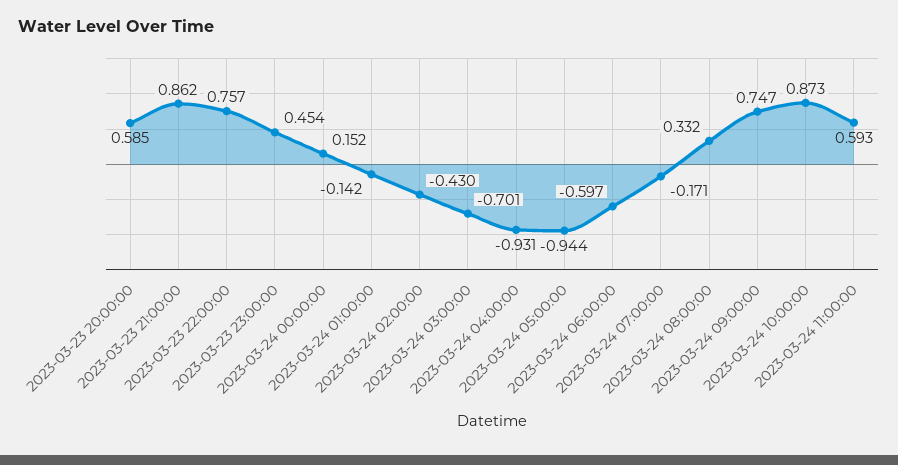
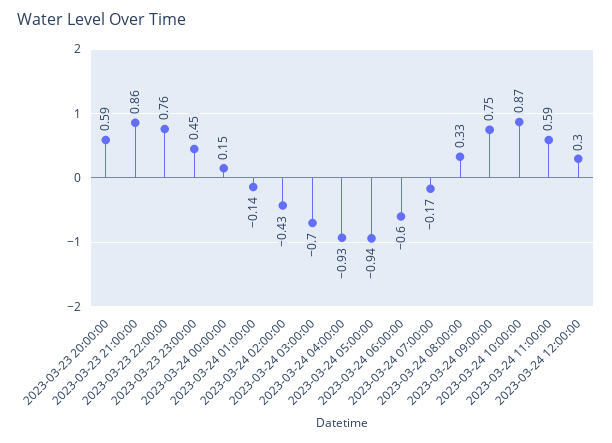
2023-03-24 12:00:00: none -> 0.3

